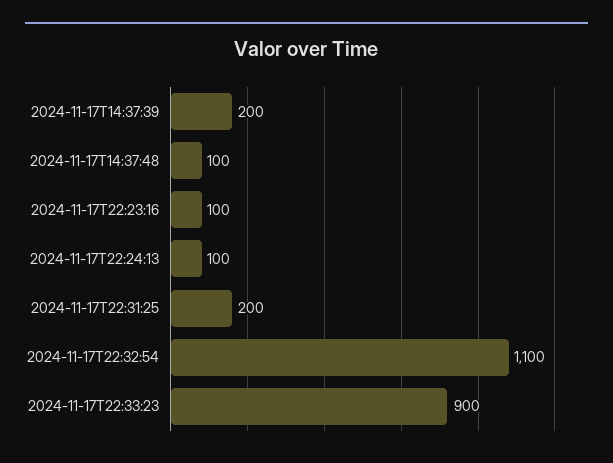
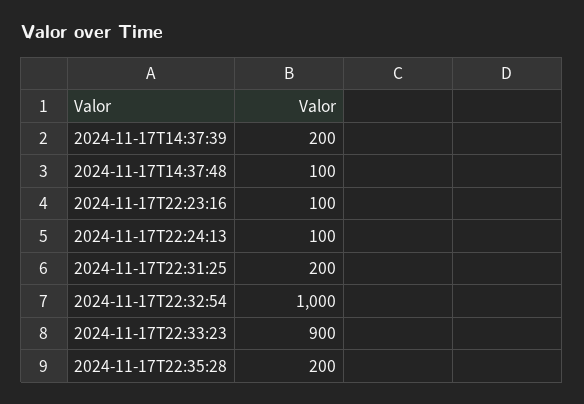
2024-11-17T22:32:54: 1100 -> 1000
2024-11-17T22:35:28: none -> 200

